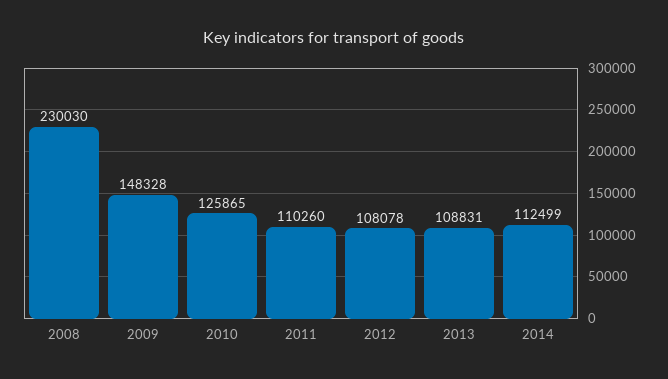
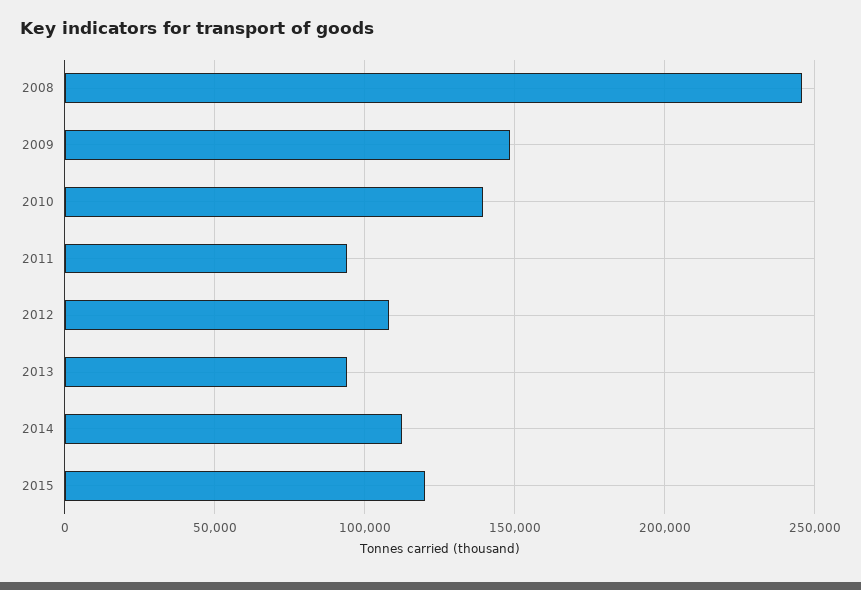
2008: 230030 -> 245000
2010: 125865 -> 140000
2011: 110260 -> 95000
2013: 108831 -> 95000
2015: none -> 120000

